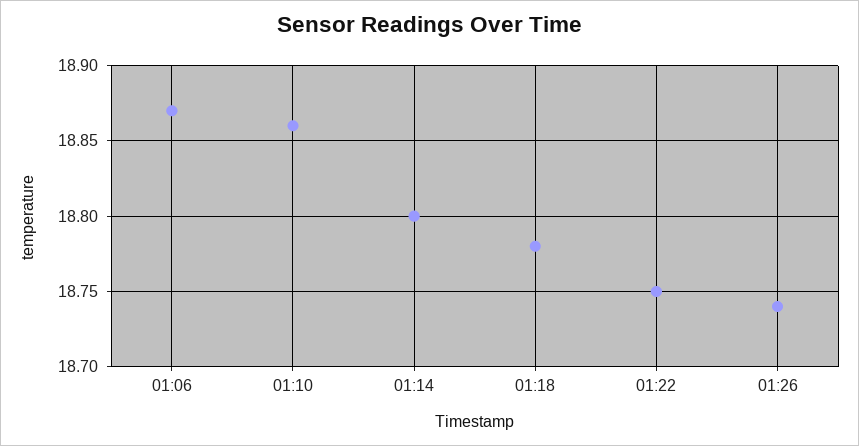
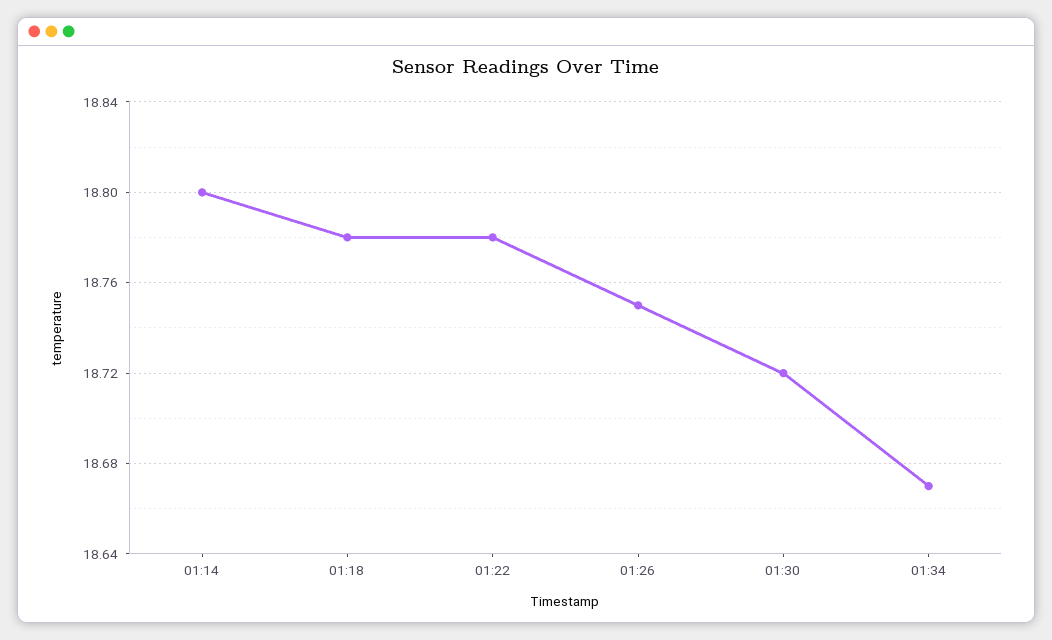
01:06: 18.87 -> none
01:10: 18.86 -> none
01:22: 18.75 -> 18.78
01:26: 18.74 -> 18.75
01:30: none -> 18.72
01:34: none -> 18.67

